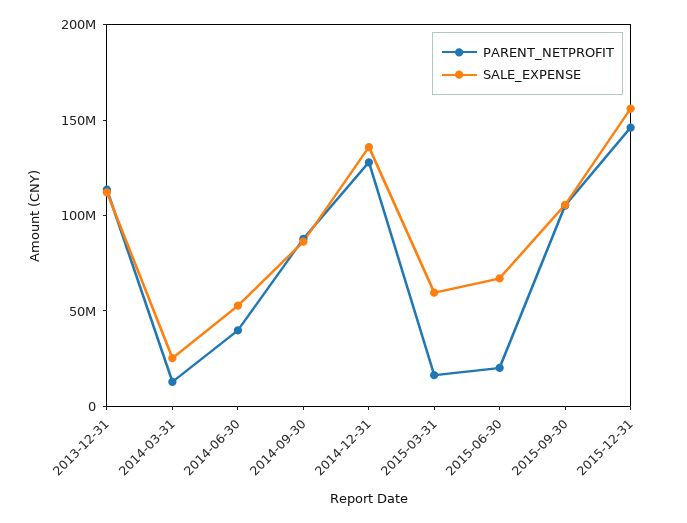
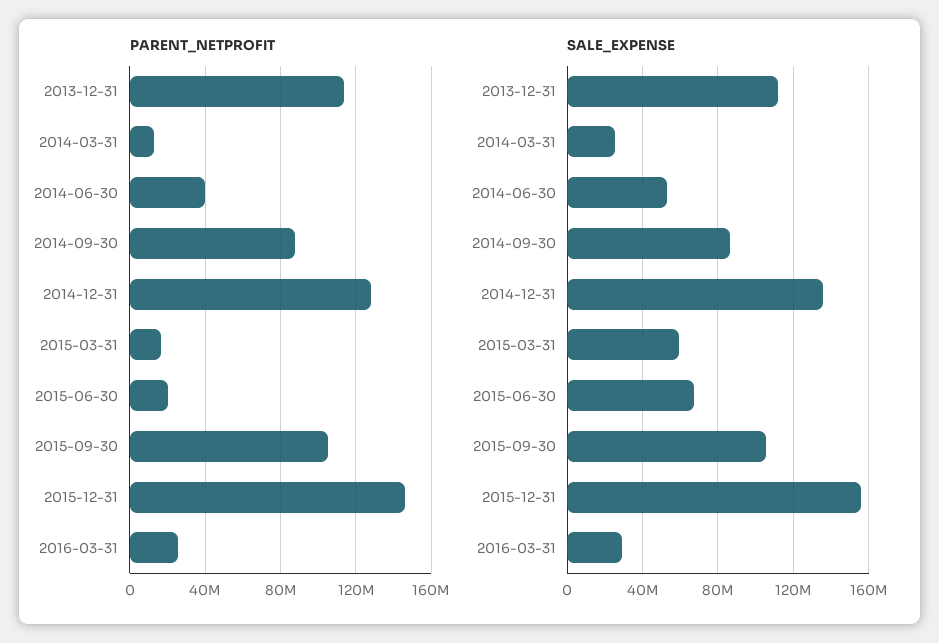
PARENT_NETPROFIT, 2016-03-31: none -> 25000000
SALE_EXPENSE, 2016-03-31: none -> 30000000

